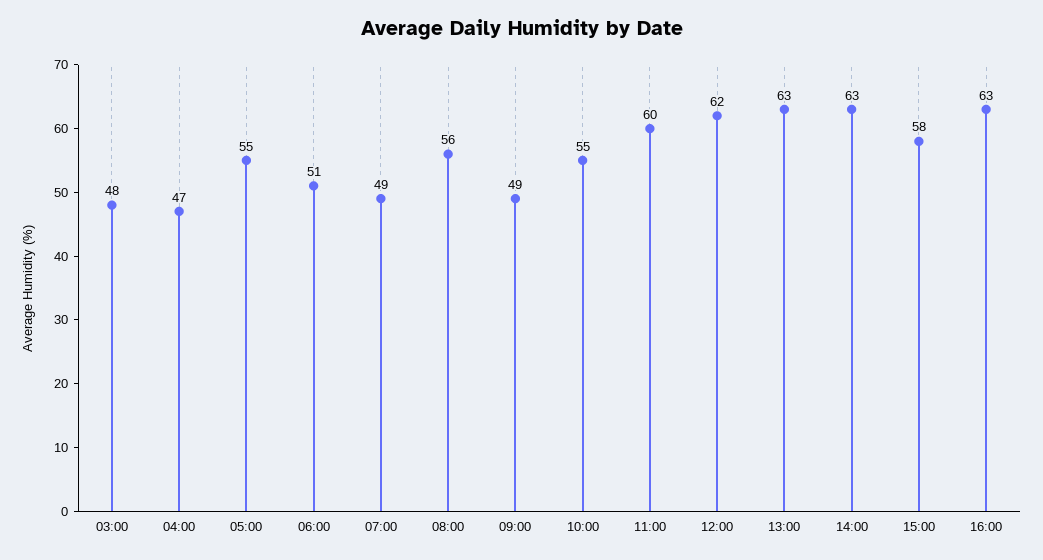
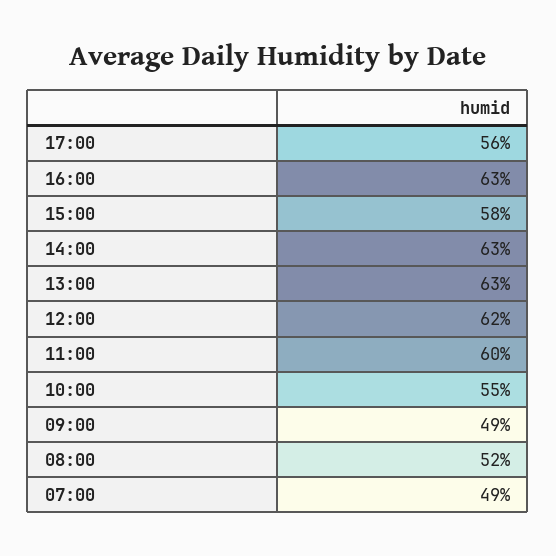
03:00: 48 -> none
04:00: 47 -> none
05:00: 55 -> none
06:00: 51 -> none
08:00: 56 -> 52
17:00: none -> 56

